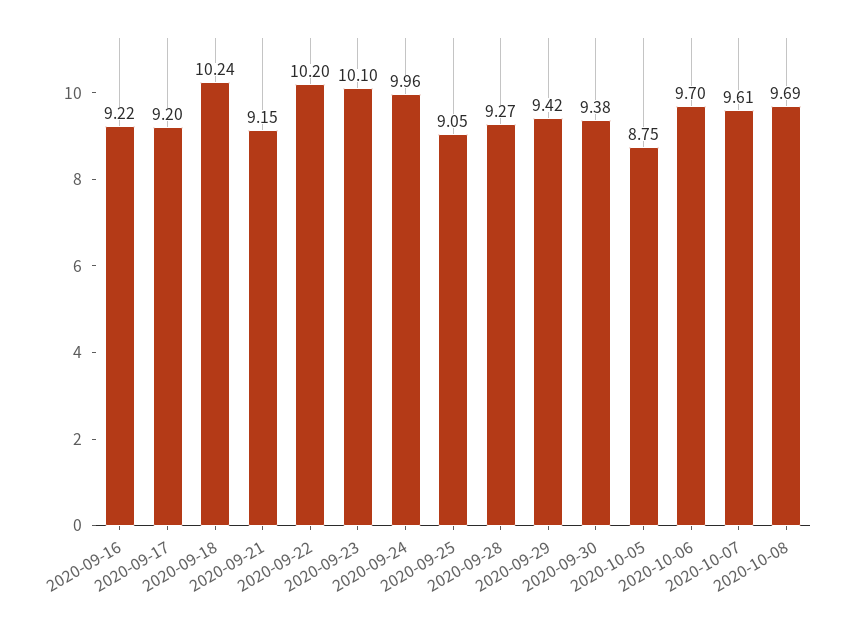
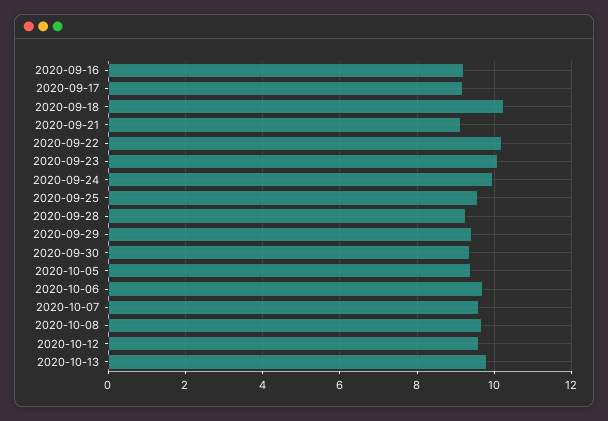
2020-09-25: 9.05 -> 9.6
2020-10-05: 8.75 -> 9.4
2020-10-12: none -> 9.6
2020-10-13: none -> 9.8

